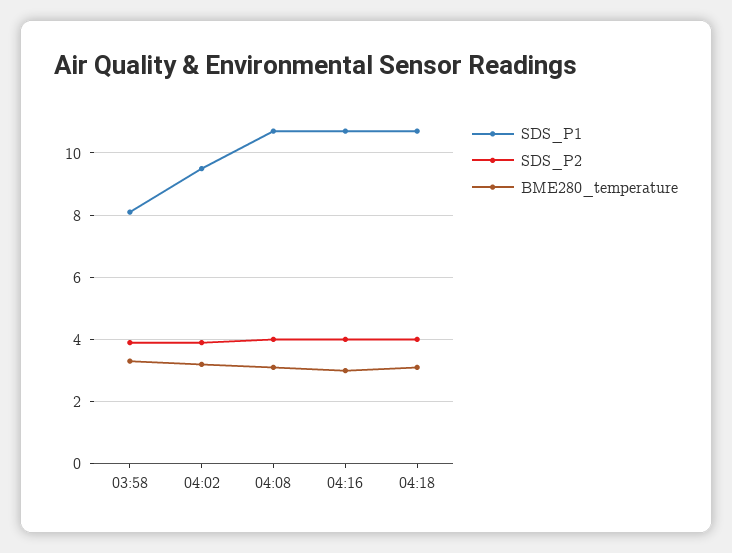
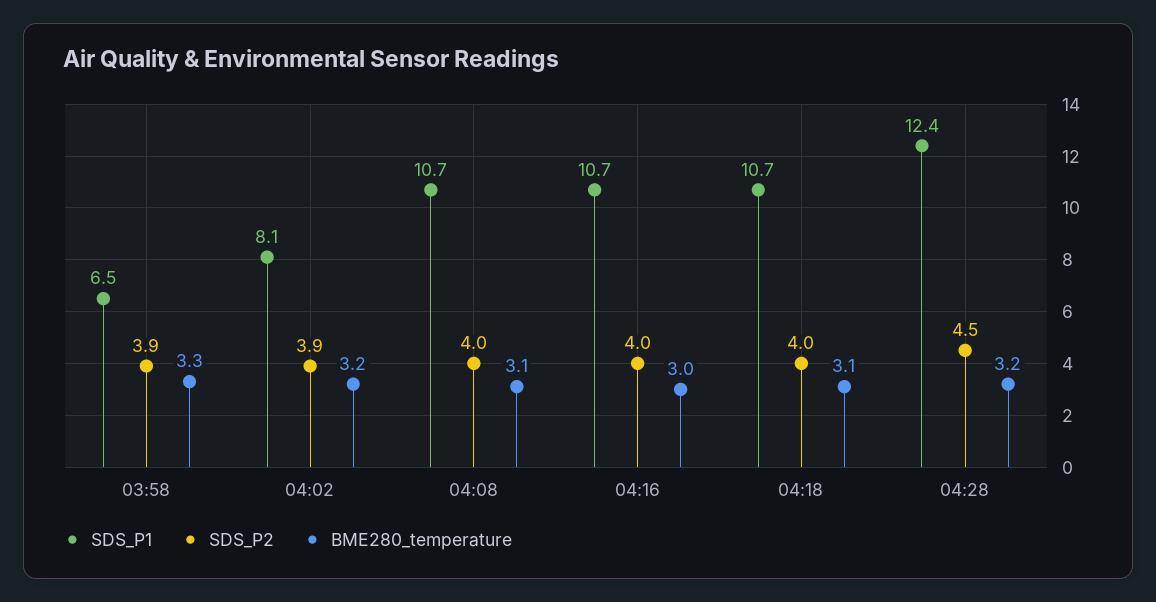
SDS_P1, 03:58: 8 -> 6.5
SDS_P1, 04:02: 9.5 -> 8.1
SDS_P1, 04:28: none -> 12.4
SDS_P2, 04:28: none -> 4.5
BME280_temperature, 04:28: none -> 3.2

